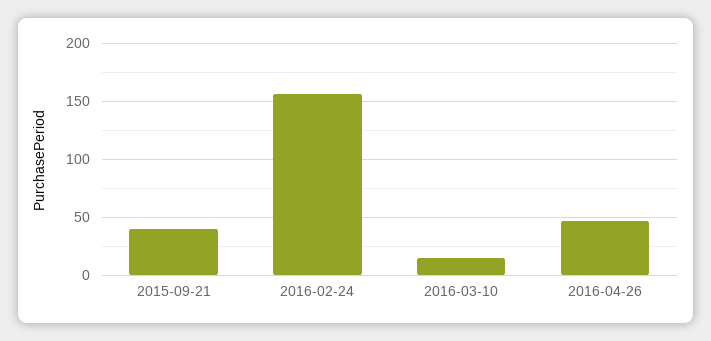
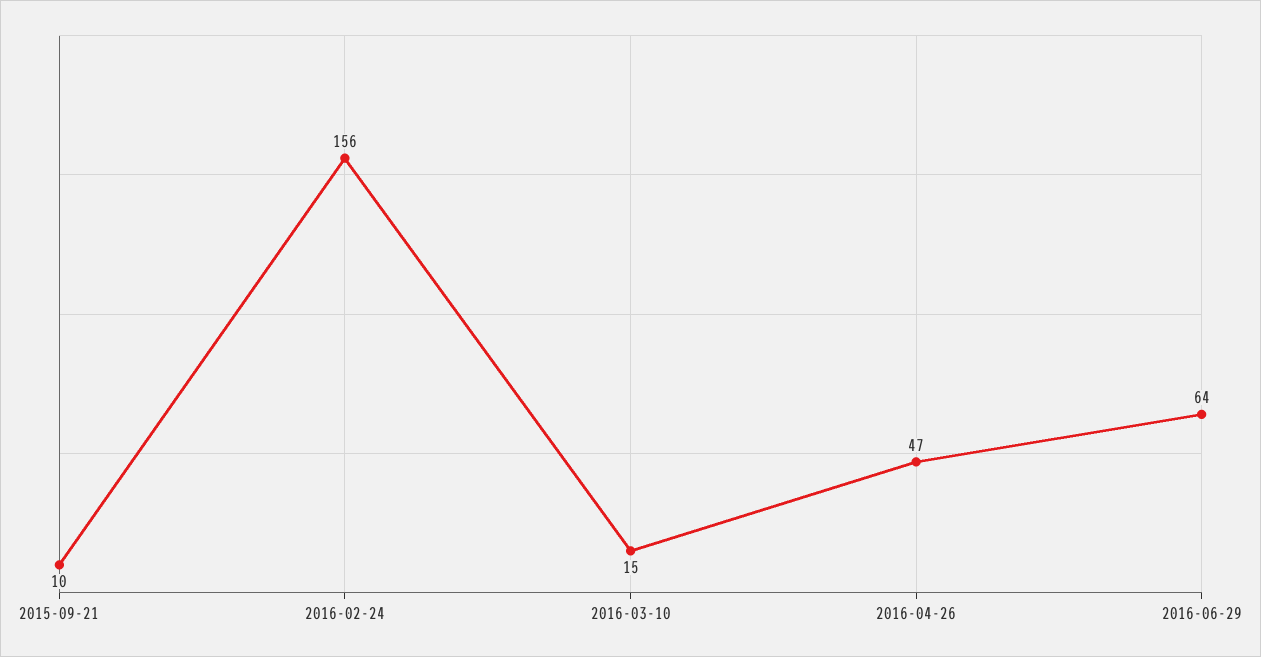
2015-09-21: 40 -> 10
2016-06-29: none -> 64

